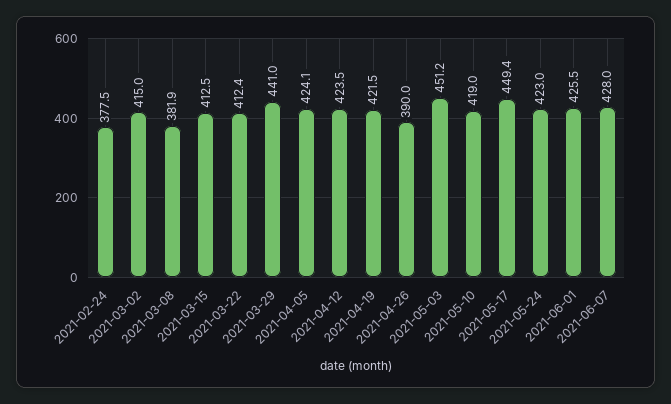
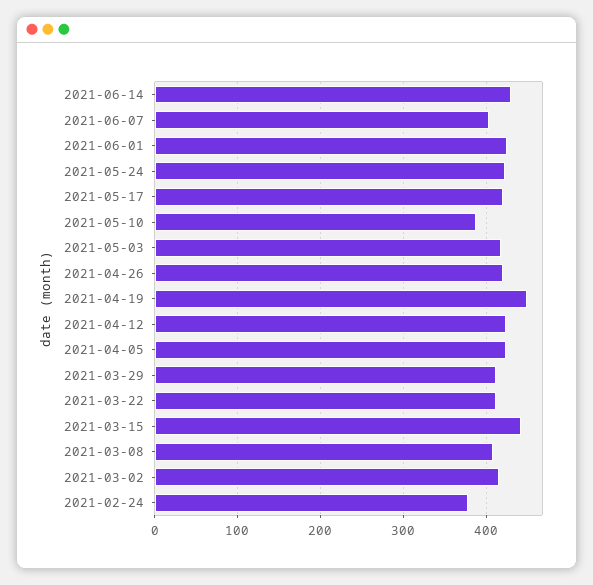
2021-03-08: 381.9 -> 410
2021-03-15: 412.5 -> 440
2021-03-29: 441 -> 410
2021-04-19: 421.5 -> 450
2021-04-26: 390 -> 420
2021-05-03: 451.2 -> 420
2021-05-10: 419 -> 390
2021-05-17: 449.4 -> 420
2021-06-07: 428 -> 400
2021-06-14: none -> 430

